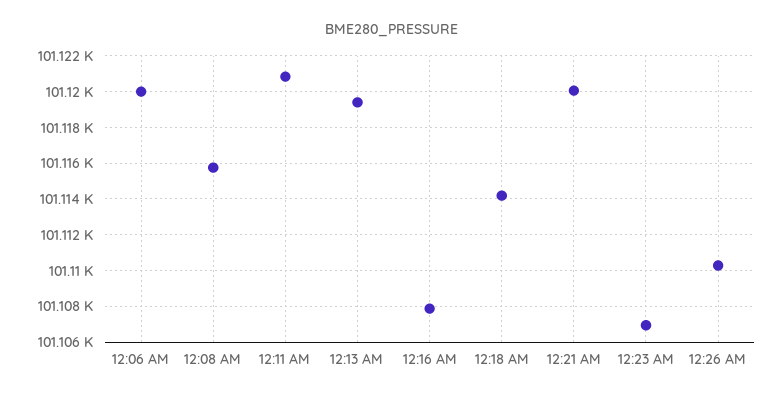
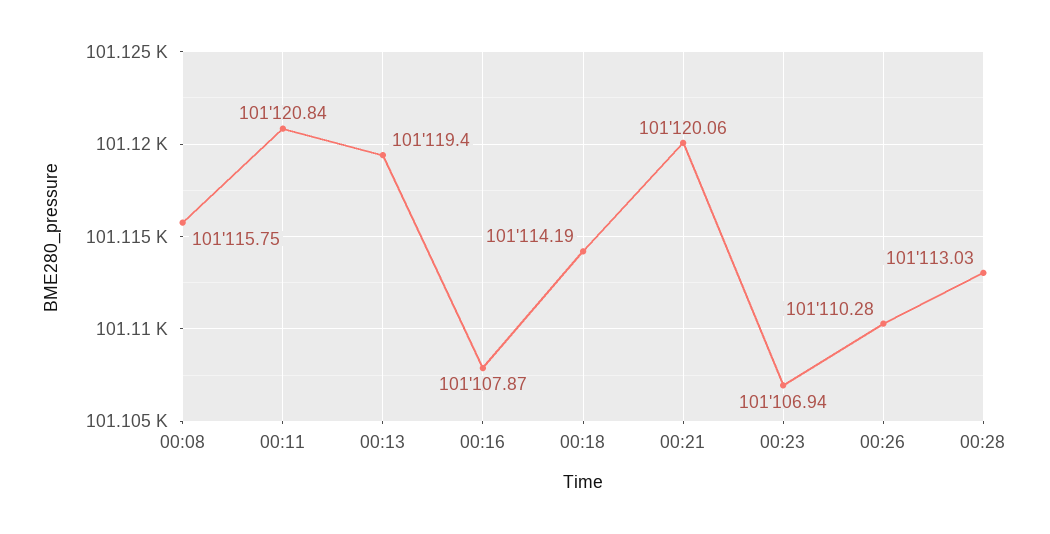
12:06 AM: 101120 -> none
00:28: none -> 101113.03

